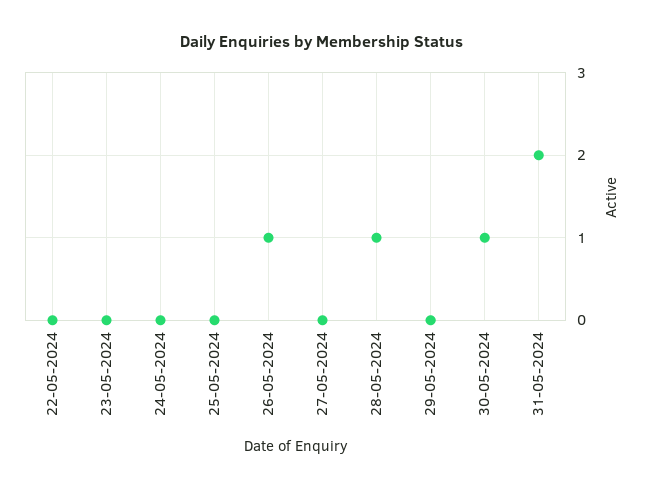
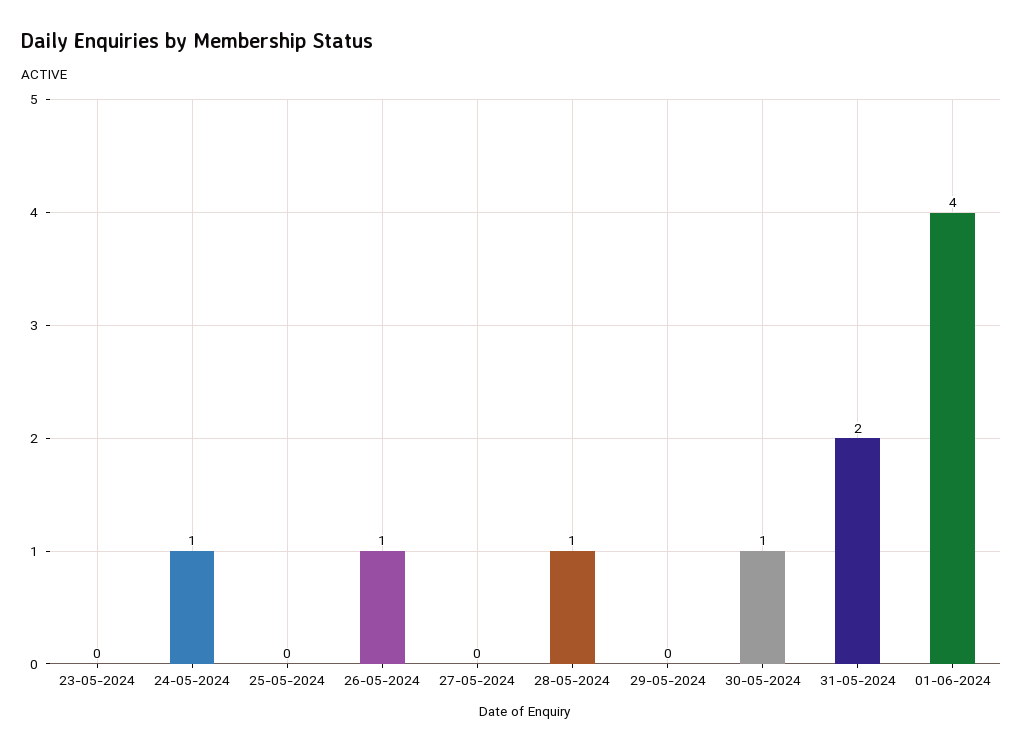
22-05-2024: 0 -> none
24-05-2024: 0 -> 1
01-06-2024: none -> 4

